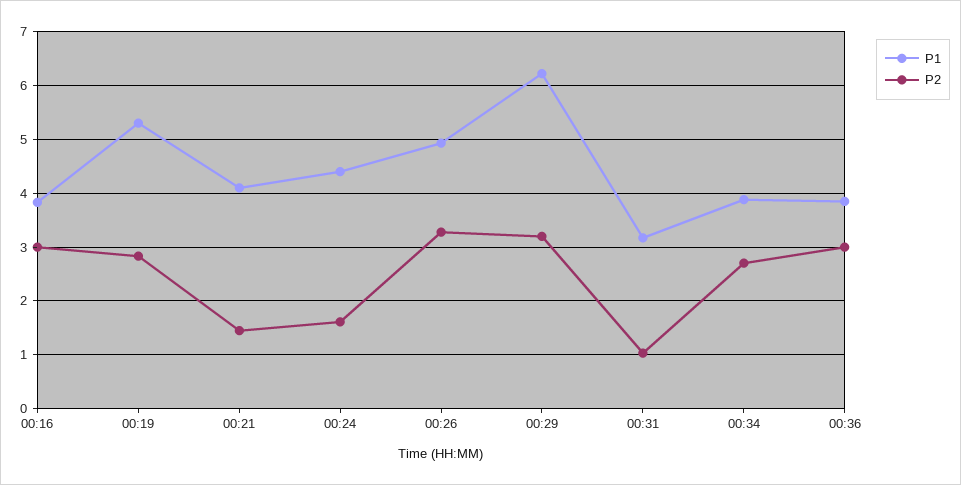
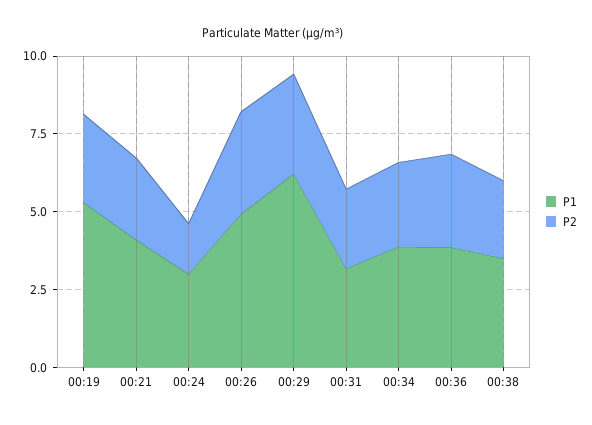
P1, 00:16: 3.8 -> none
P2, 00:16: 3 -> none
P2, 00:21: 1.4 -> 2.5
P1, 00:24: 4.4 -> 3
P2, 00:31: 1 -> 2.5
P1, 00:38: none -> 3.5
P2, 00:38: none -> 2.5

